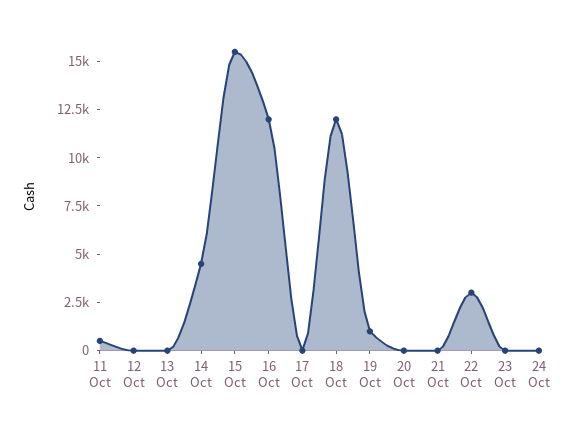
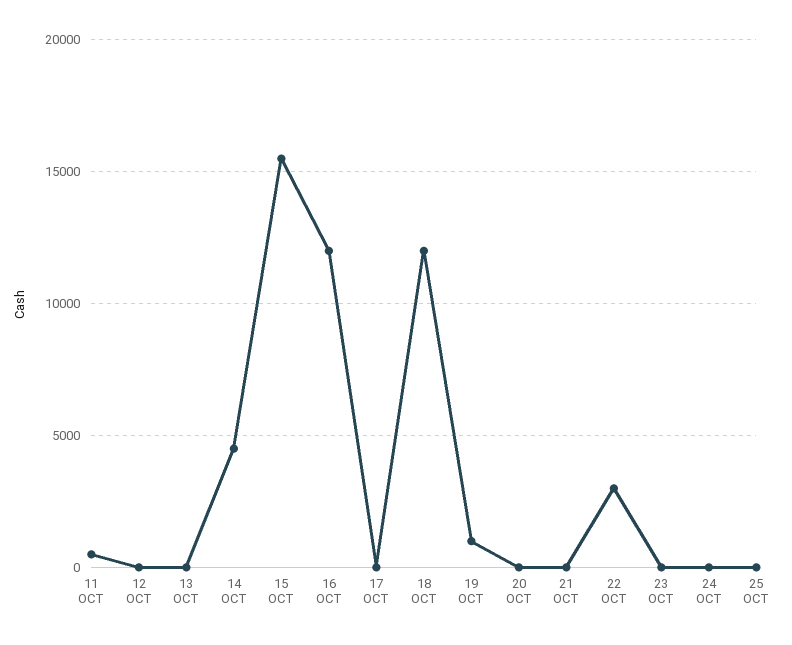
25 OCT: none -> 0

